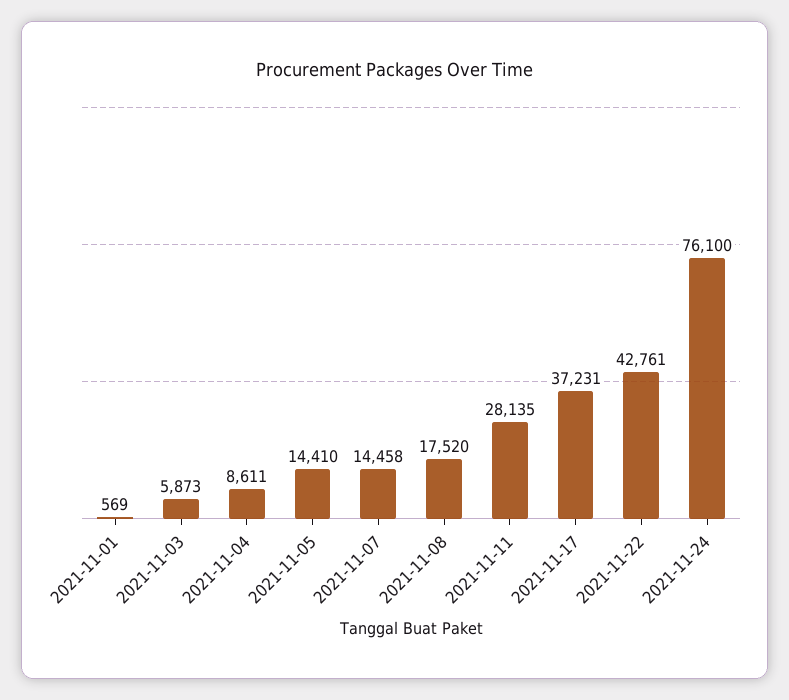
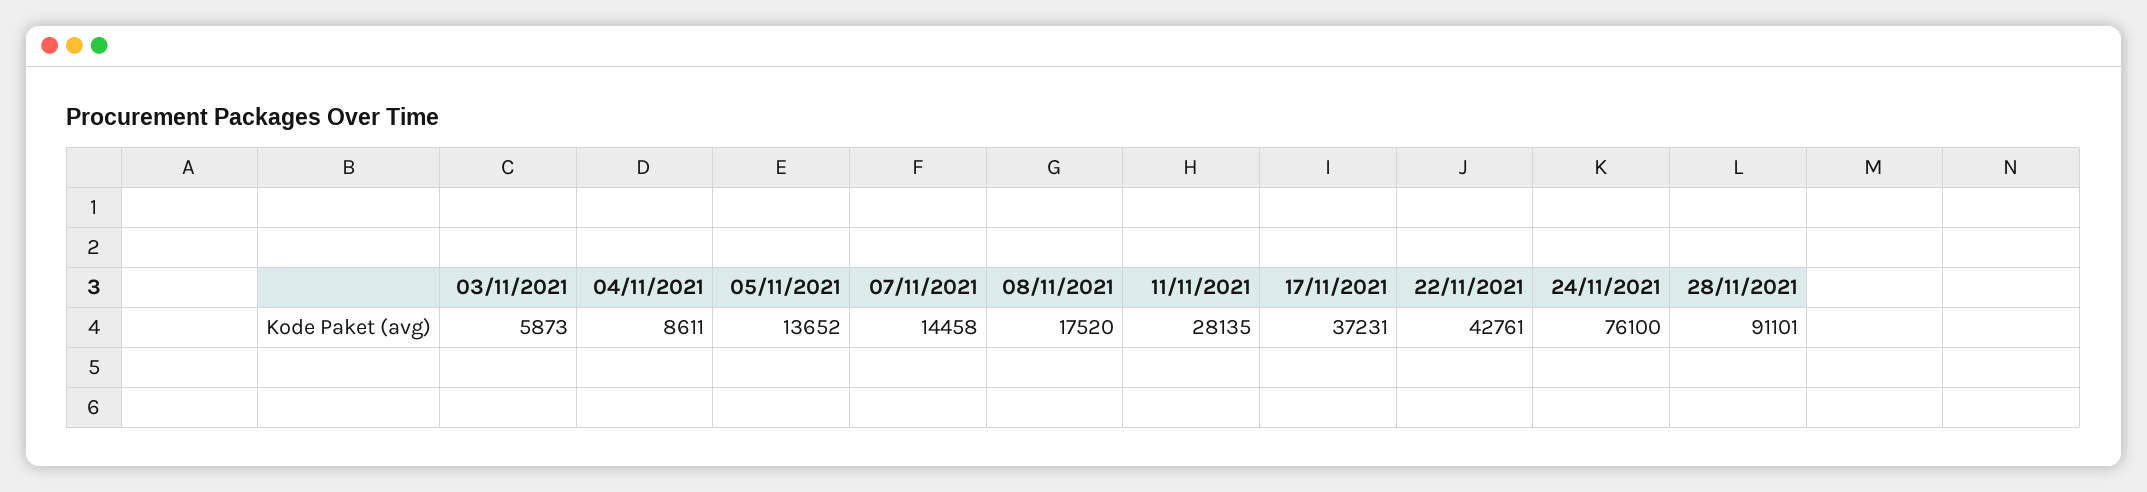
2021-11-01: 569 -> none
2021-11-05: 14410 -> 13652
28/11/2021: none -> 91101

